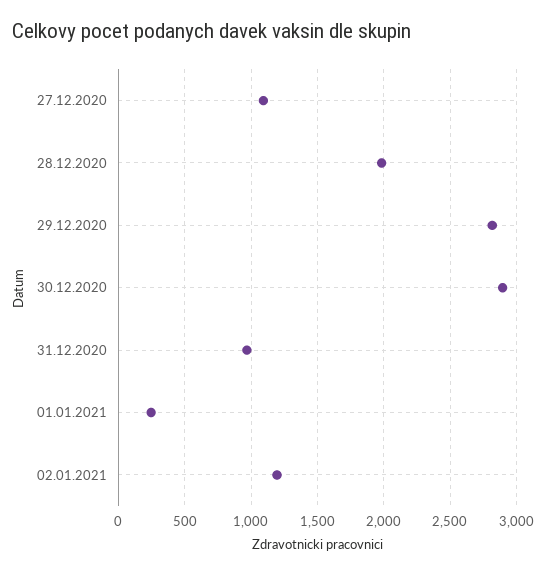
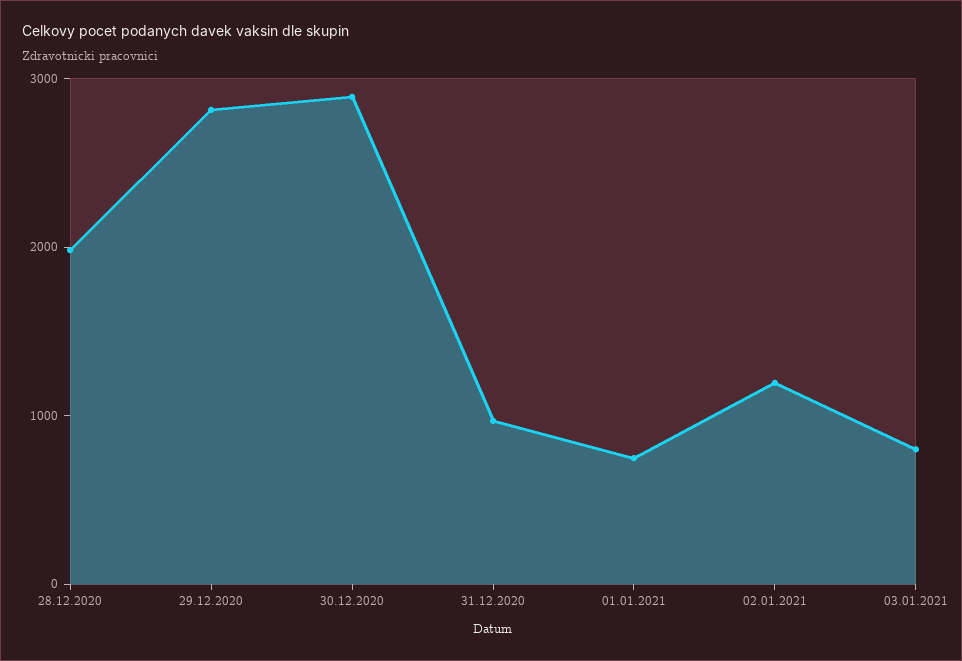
27.12.2020: 1100 -> none
01.01.2021: 250 -> 800
03.01.2021: none -> 800

